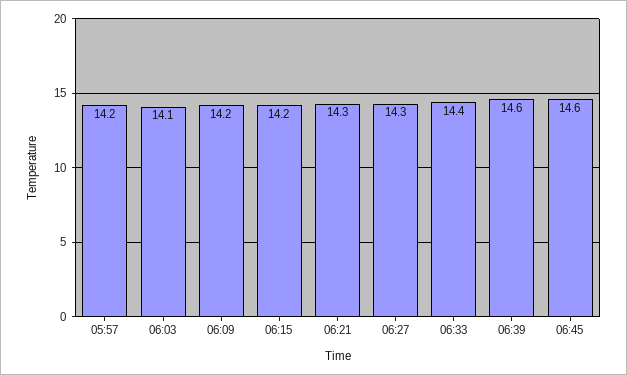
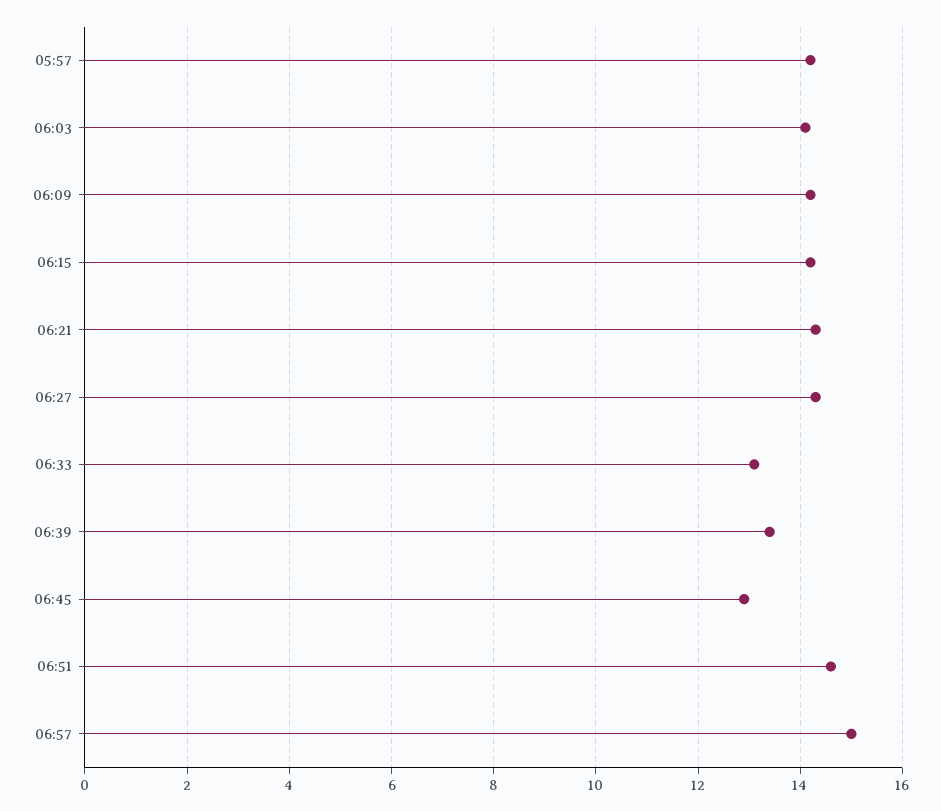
06:33: 14.4 -> 13
06:39: 14.6 -> 13.5
06:45: 14.6 -> 13
06:51: none -> 14.5
06:57: none -> 15

